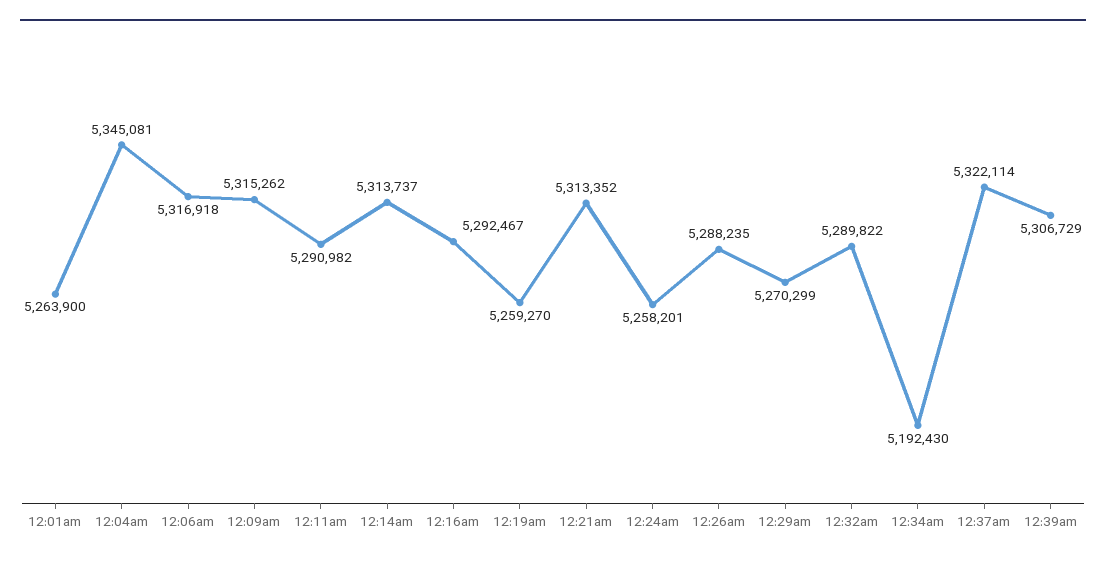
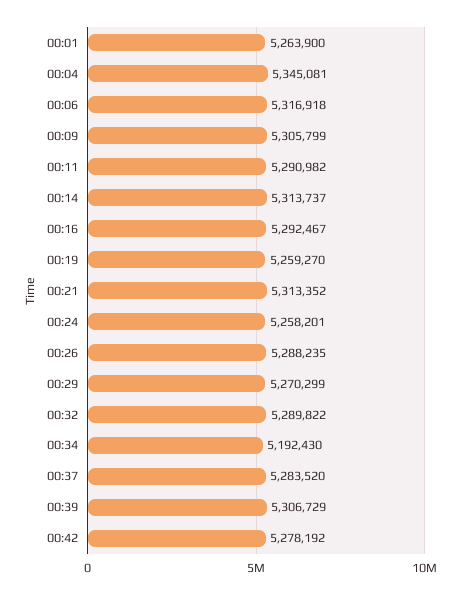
12:09am: 5315262 -> 5305799
12:37am: 5322114 -> 5283520
00:42: none -> 5278192

